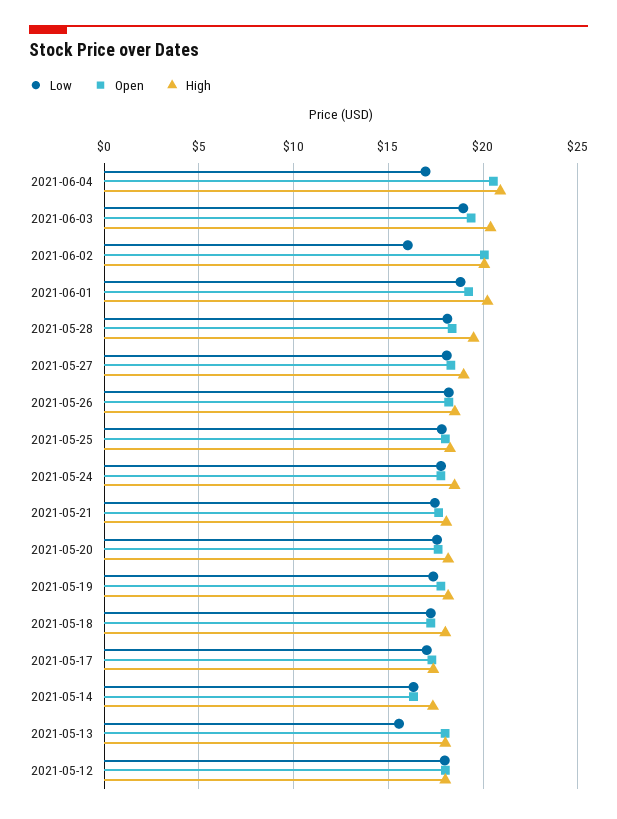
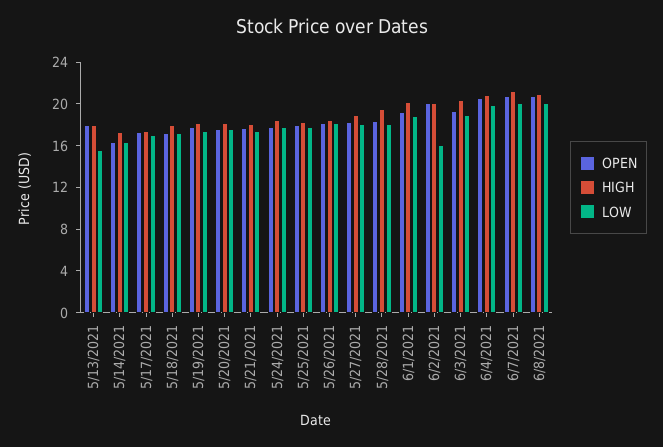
Low, 2021-06-04: 17 -> 20
Low, 2021-05-12: 18 -> none
Open, 2021-05-12: 18 -> none
High, 2021-05-12: 18 -> none
Open, 6/7/2021: none -> 21
High, 6/7/2021: none -> 21
Low, 6/7/2021: none -> 20
Open, 6/8/2021: none -> 21
High, 6/8/2021: none -> 21
Low, 6/8/2021: none -> 20

